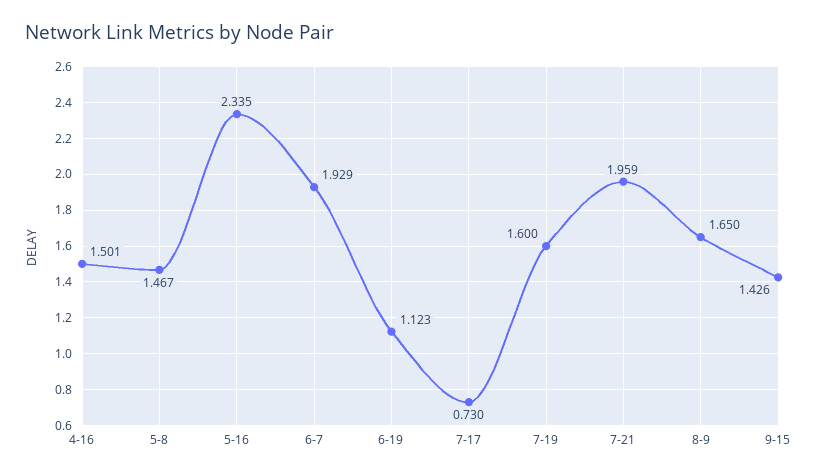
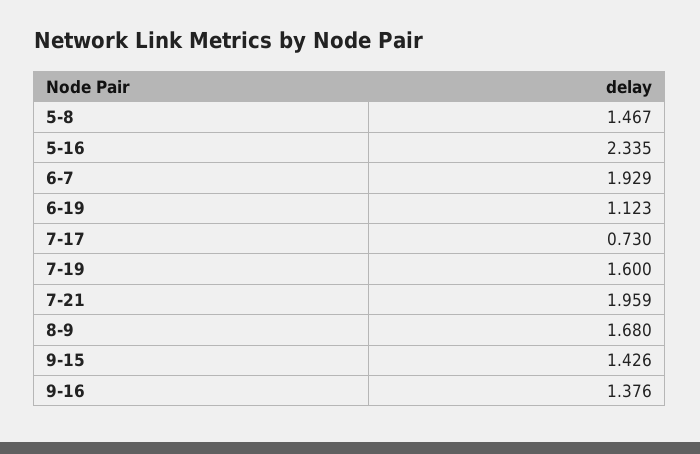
4-16: 1.501 -> none
8-9: 1.65 -> 1.68
9-16: none -> 1.376

